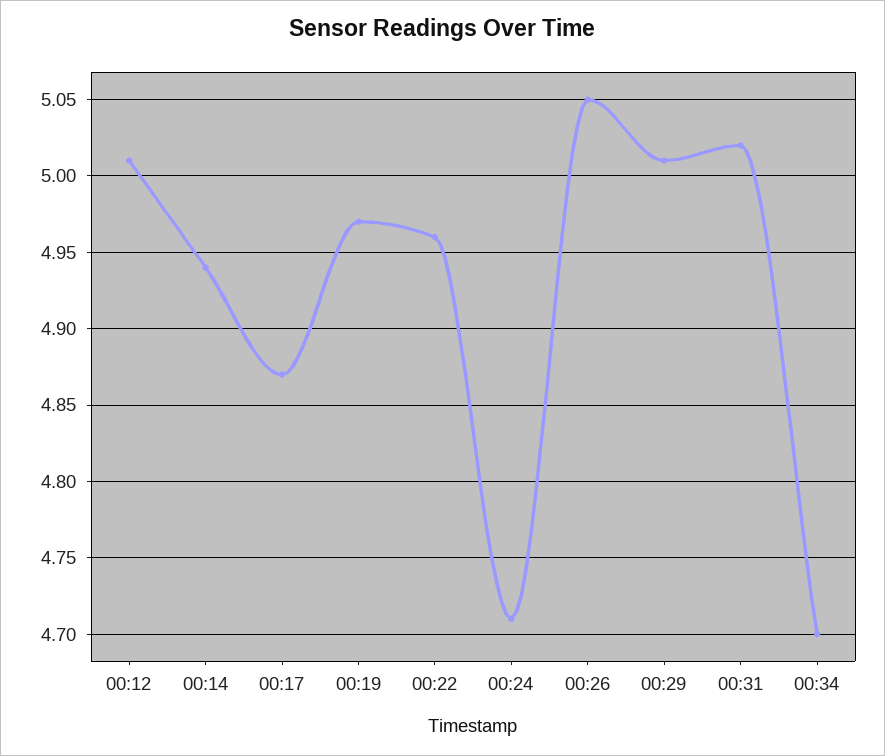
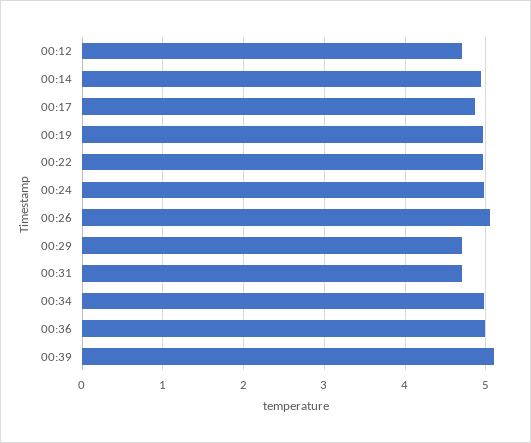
00:12: 5.01 -> 4.7
00:24: 4.71 -> 5
00:29: 5.01 -> 4.7
00:31: 5.02 -> 4.7
00:34: 4.7 -> 5
00:36: none -> 5
00:39: none -> 5.1

